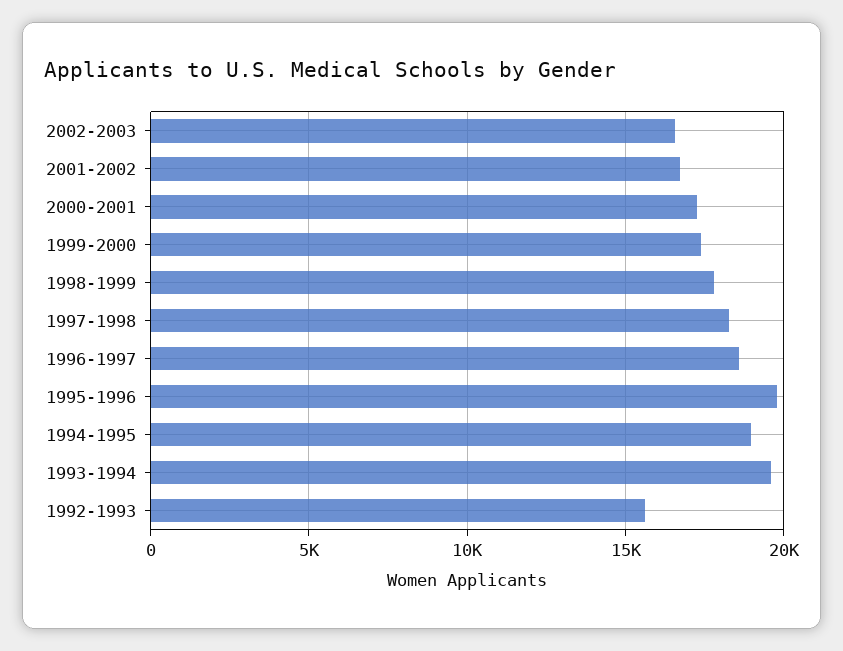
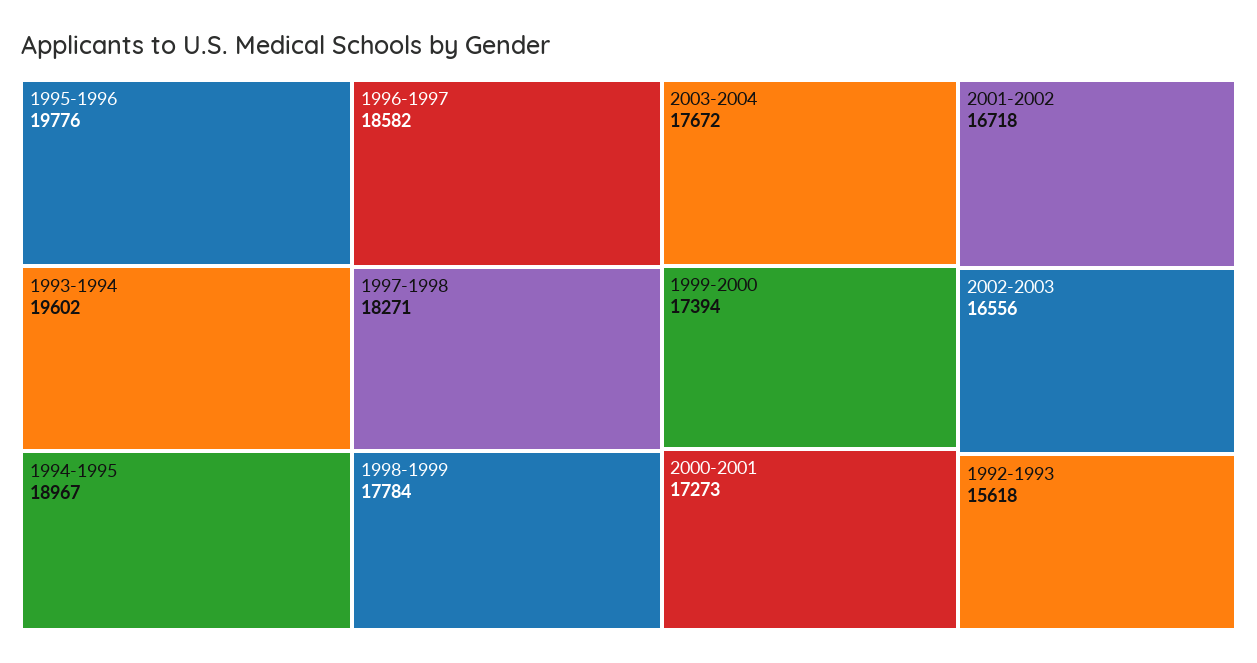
2003-2004: none -> 17672

